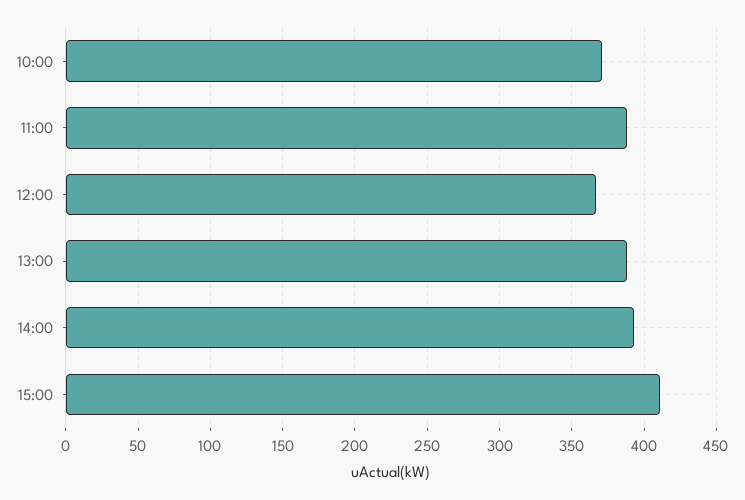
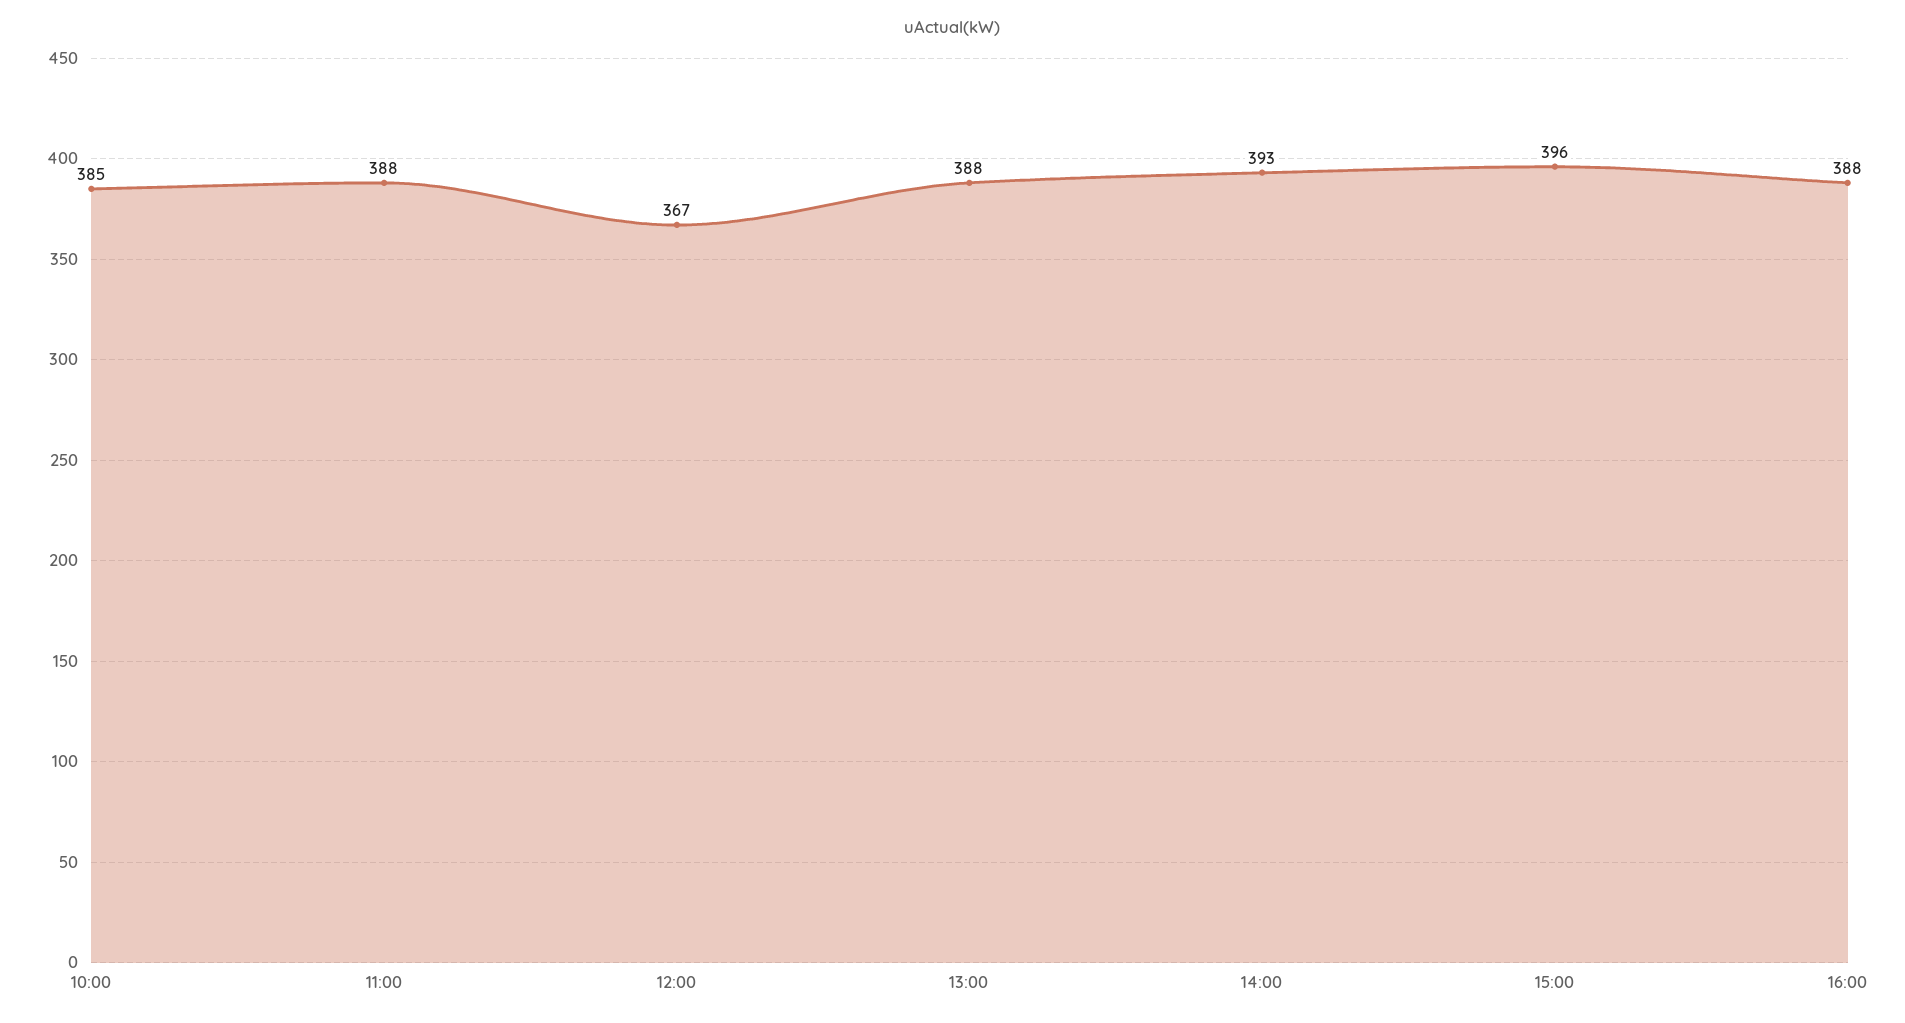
10:00: 370 -> 385
15:00: 410 -> 396
16:00: none -> 388

